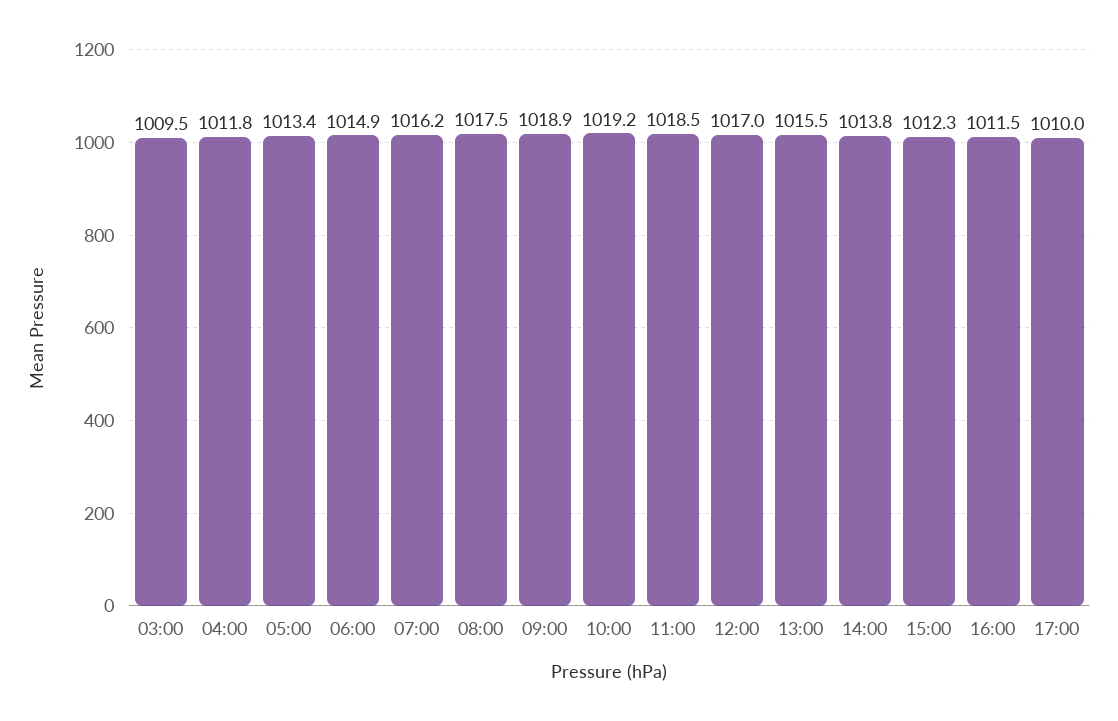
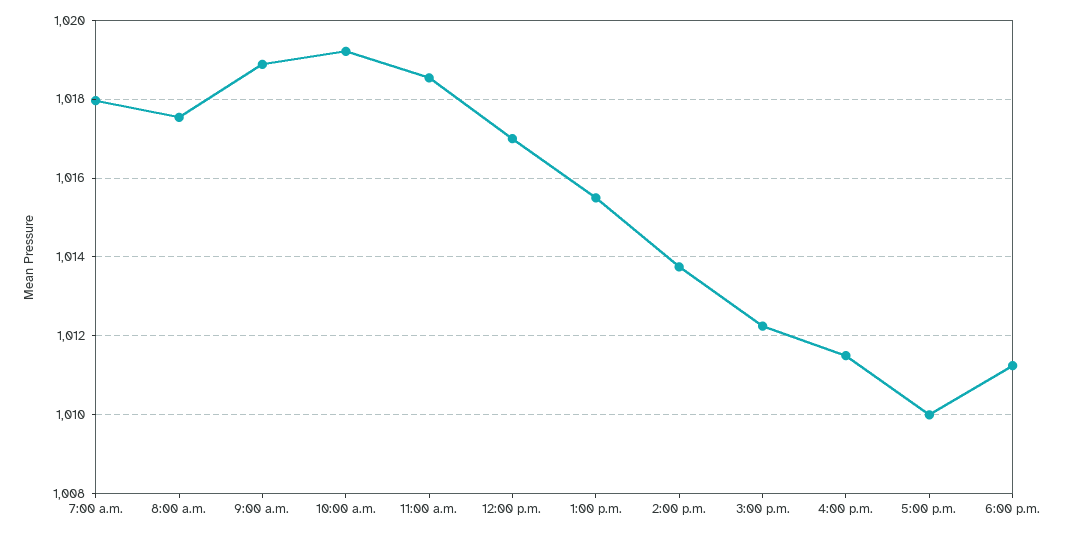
03:00: 1009.5 -> none
04:00: 1011.8 -> none
05:00: 1013.4 -> none
06:00: 1014.9 -> none
07:00: 1016.2 -> 1018
6:00 p.m.: none -> 1011.2

